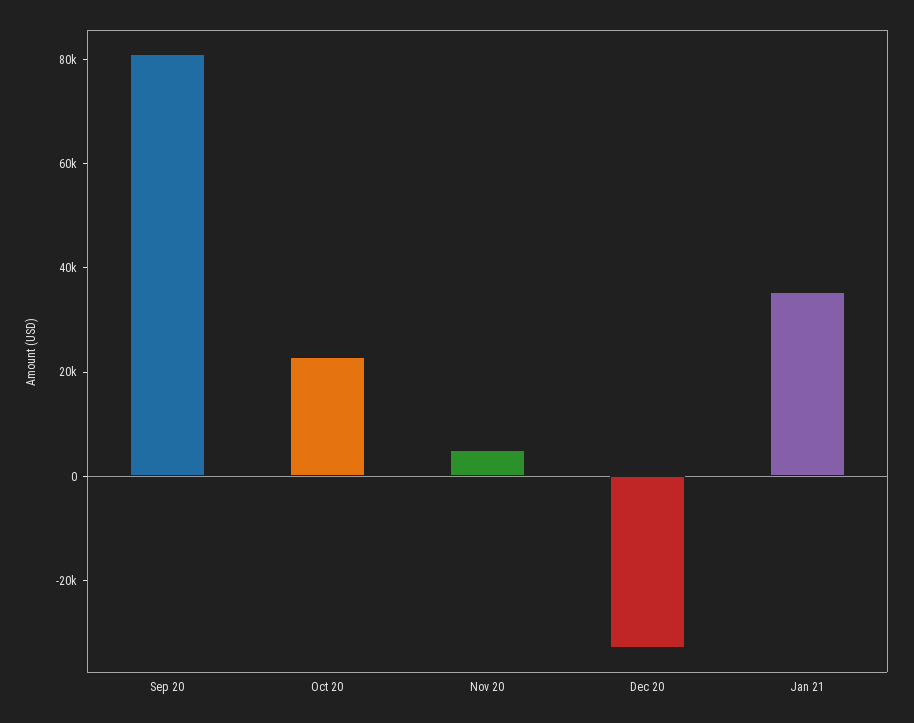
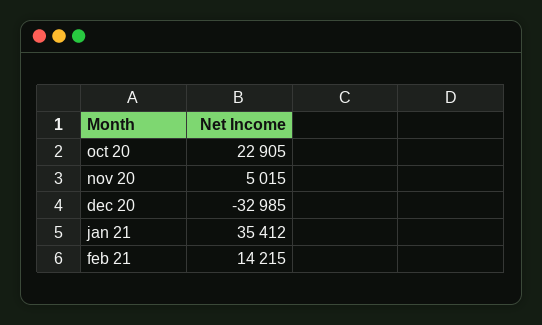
Sep 20: 80000 -> none
feb 21: none -> 14215

